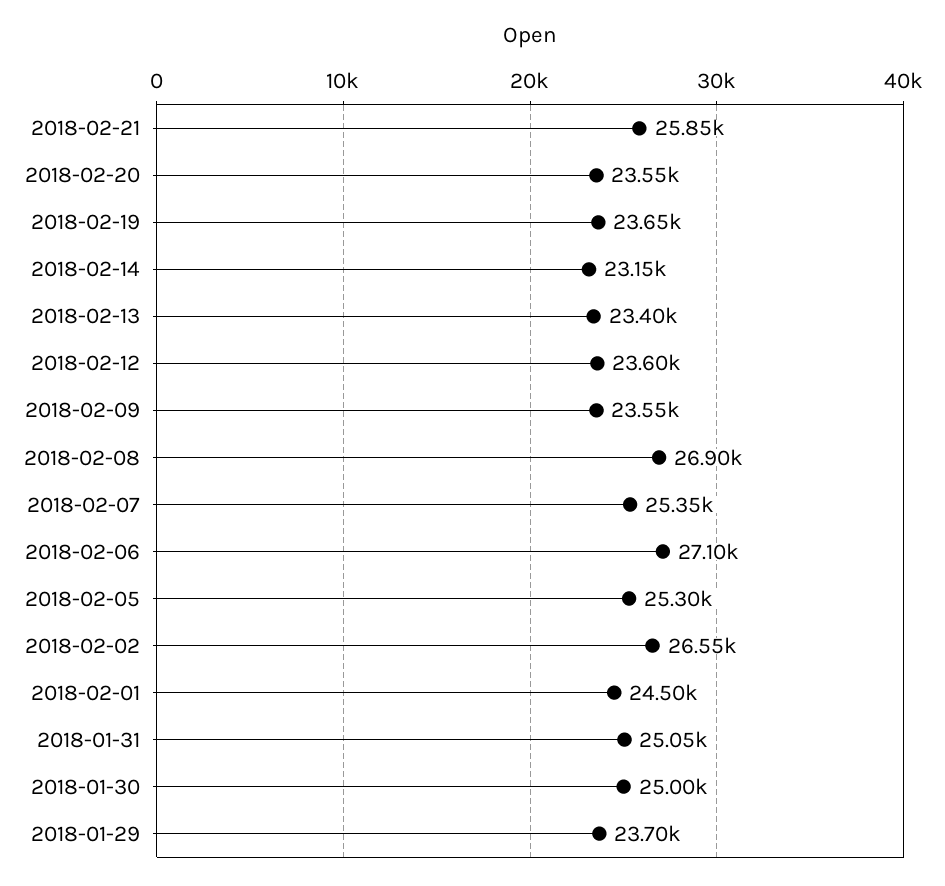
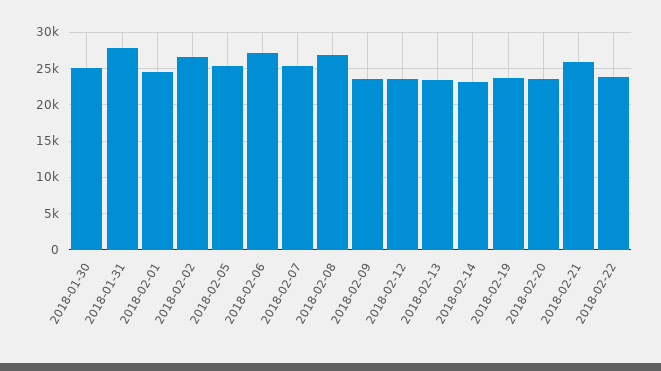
2018-01-31: 25050 -> 28000
2018-01-29: 23700 -> none
2018-02-22: none -> 24000

